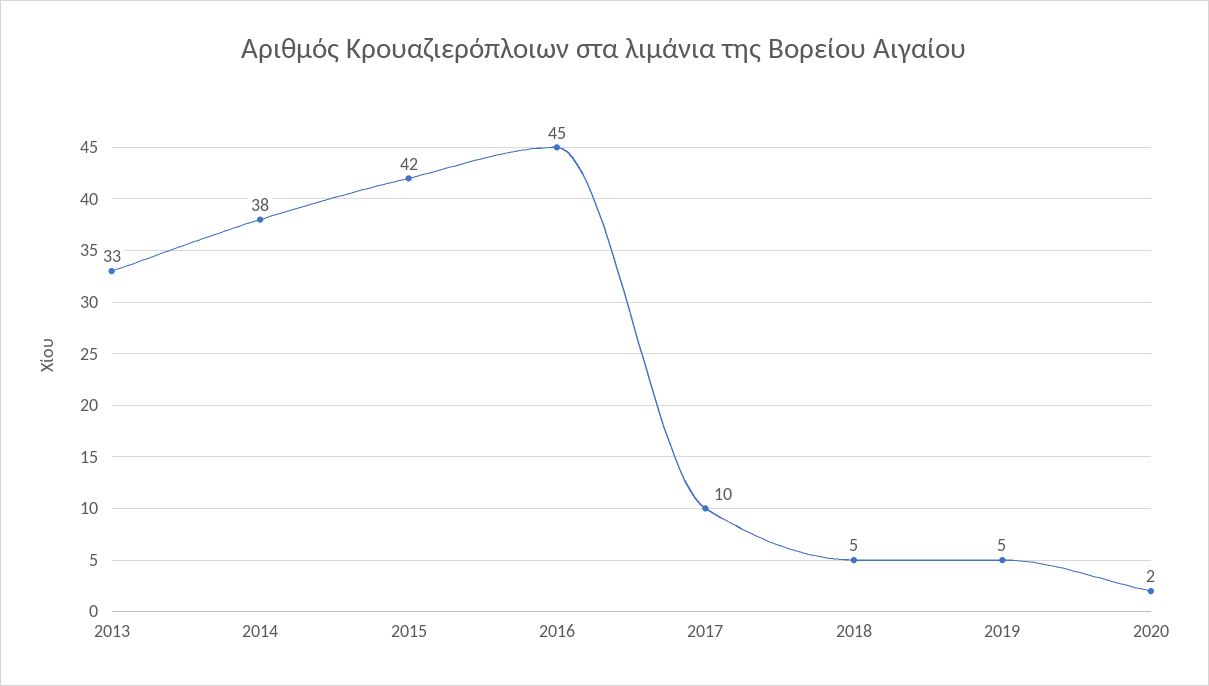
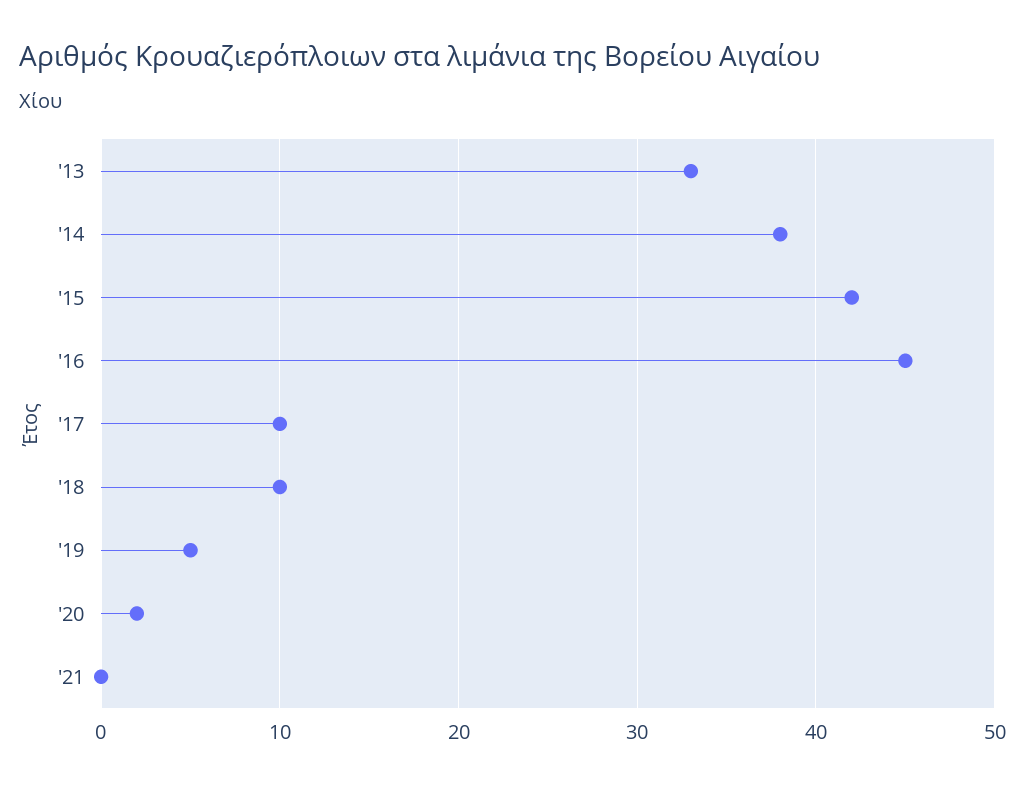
2018: 5 -> 10
'21: none -> 0

